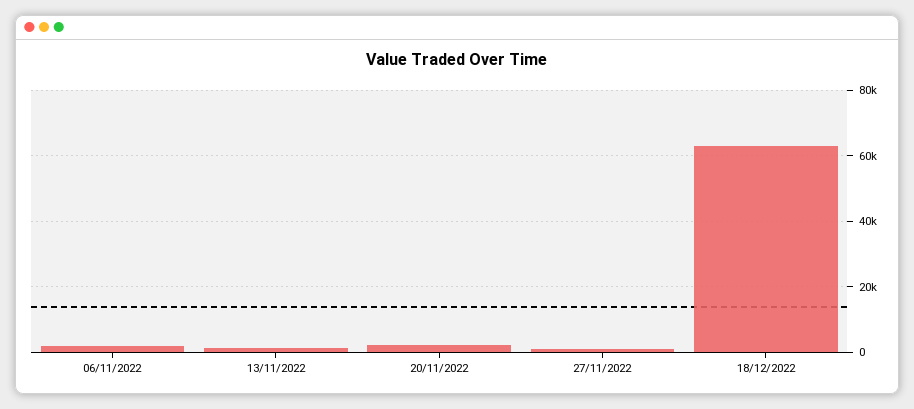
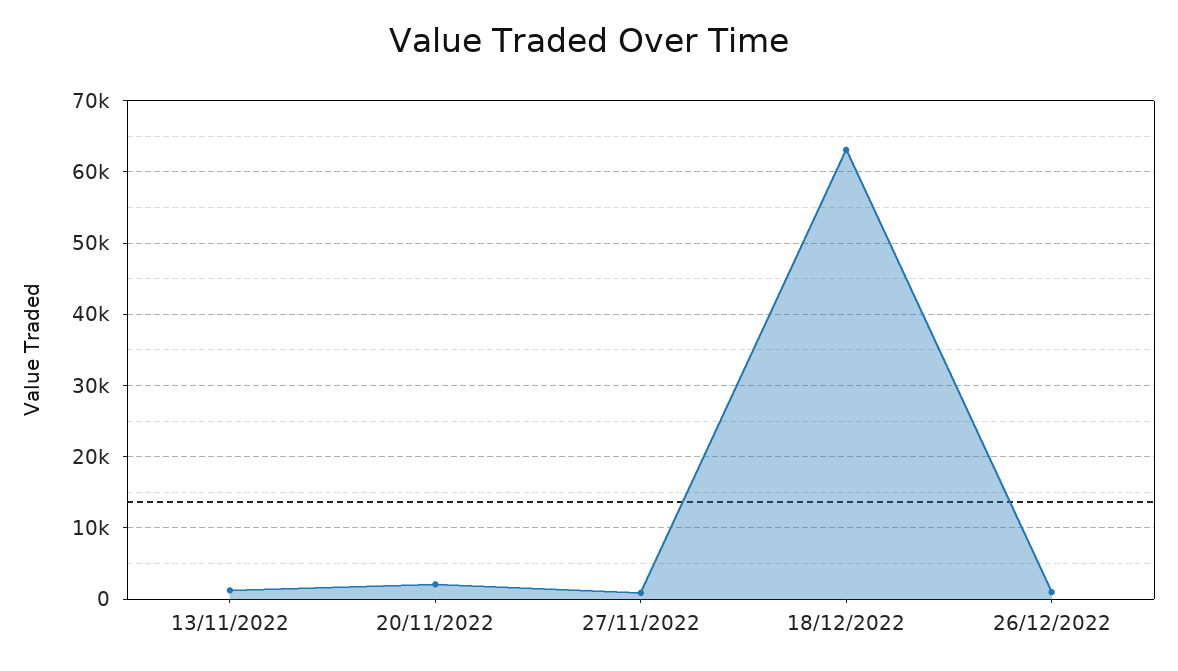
06/11/2022: 2000 -> none
26/12/2022: none -> 1000

